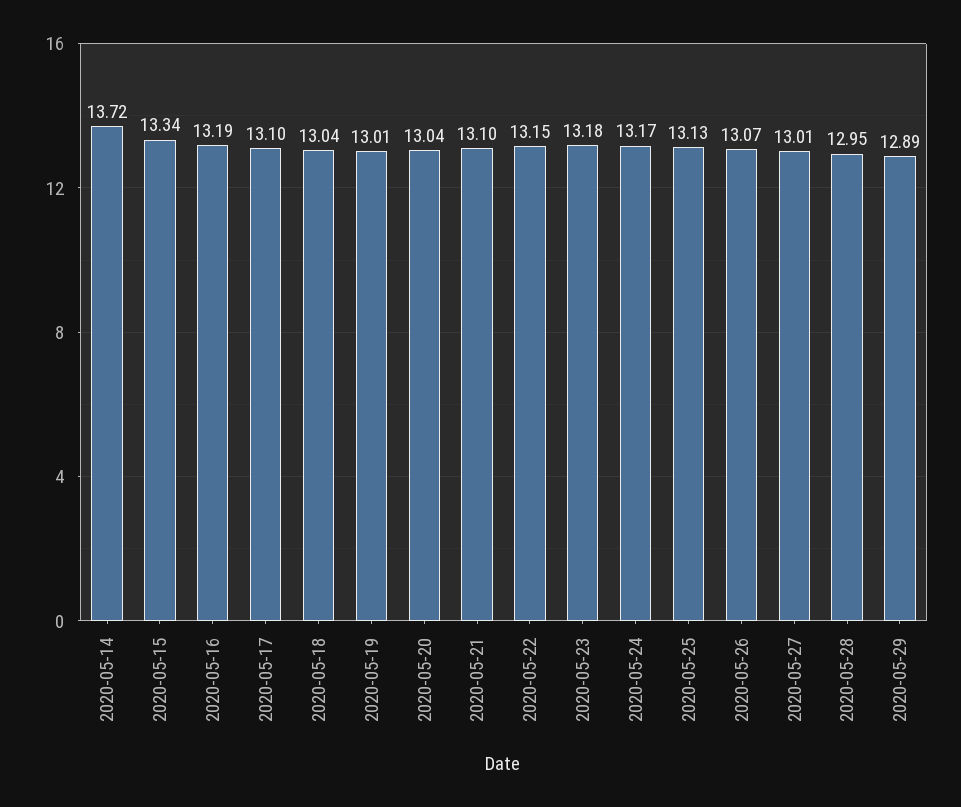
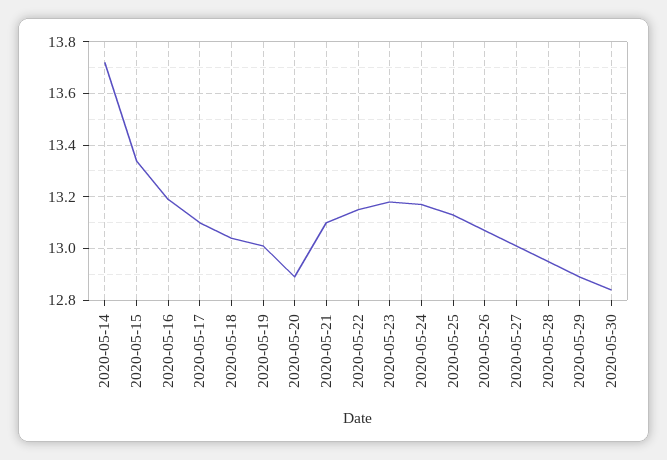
2020-05-20: 13.04 -> 12.9
2020-05-30: none -> 12.85

